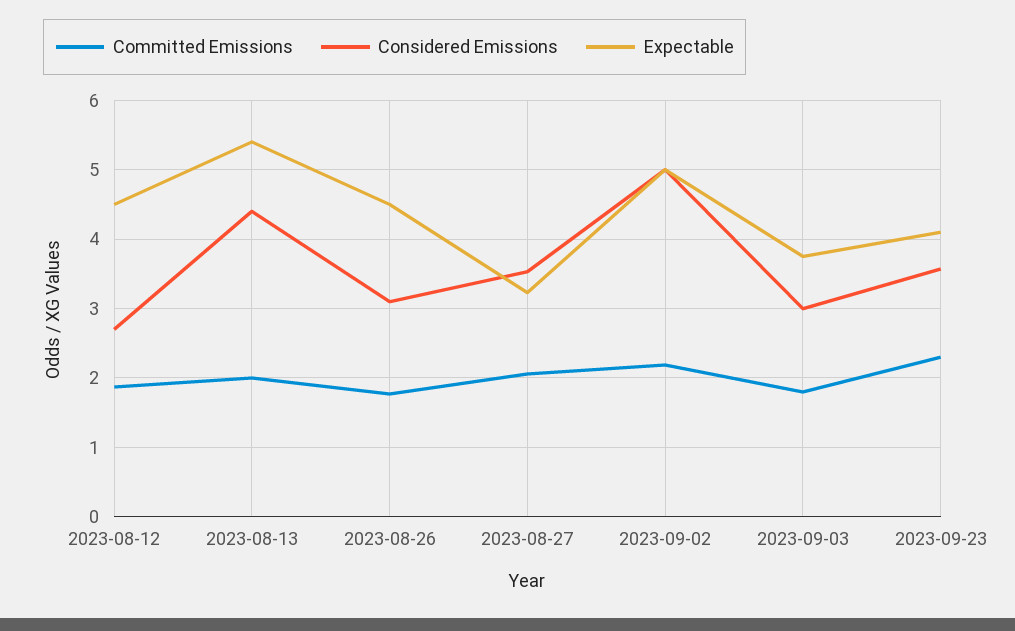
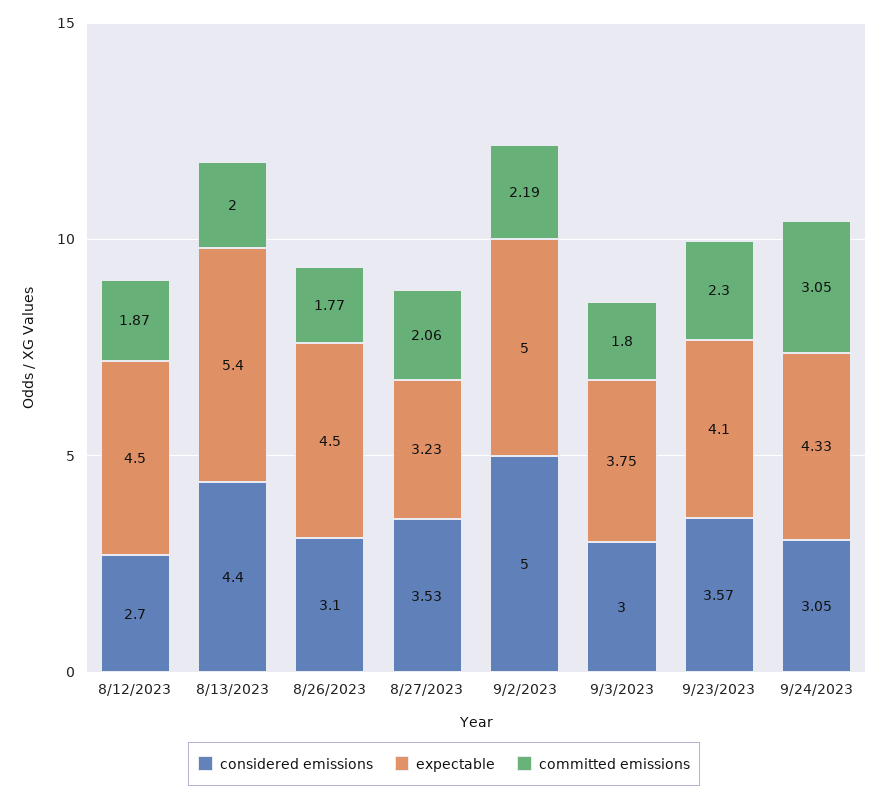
Considered Emissions, 9/24/2023: none -> 3.05
Expectable, 9/24/2023: none -> 4.33
Committed Emissions, 9/24/2023: none -> 3.05

